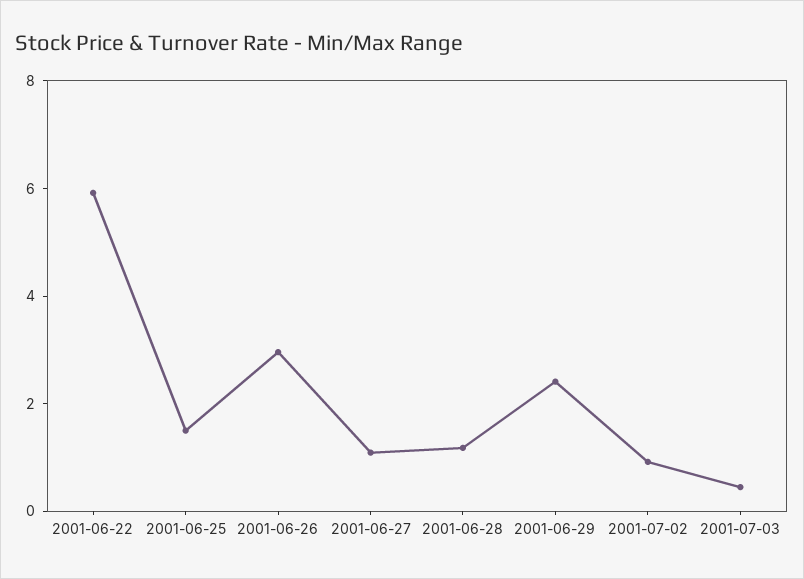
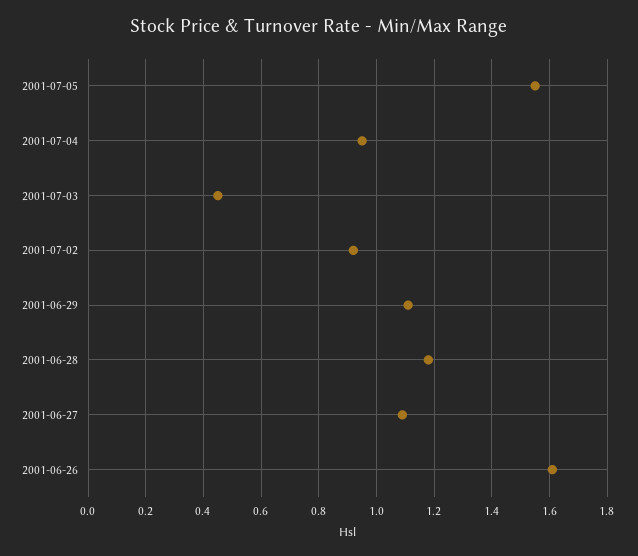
2001-06-22: 6 -> none
2001-06-25: 1.5 -> none
2001-06-26: 3 -> 1.6
2001-06-29: 2.5 -> 1.1
2001-07-05: none -> 1.55
2001-07-04: none -> 0.95

